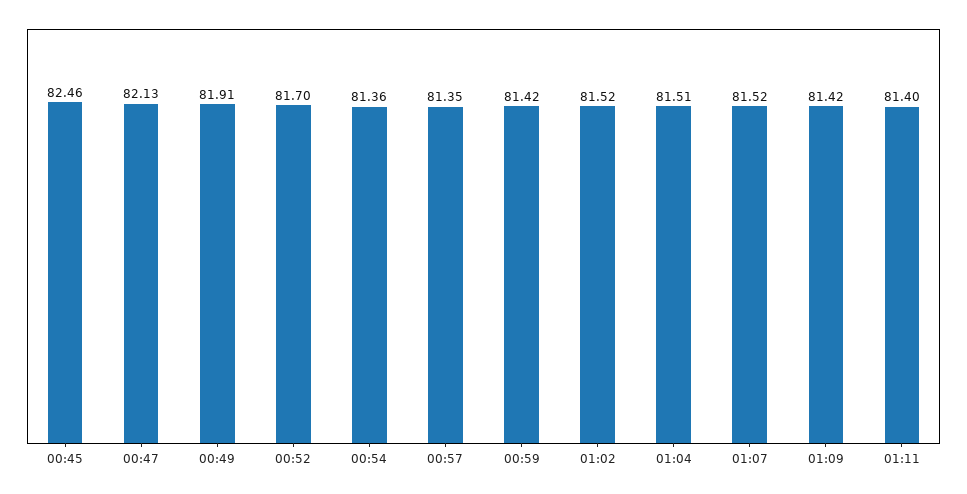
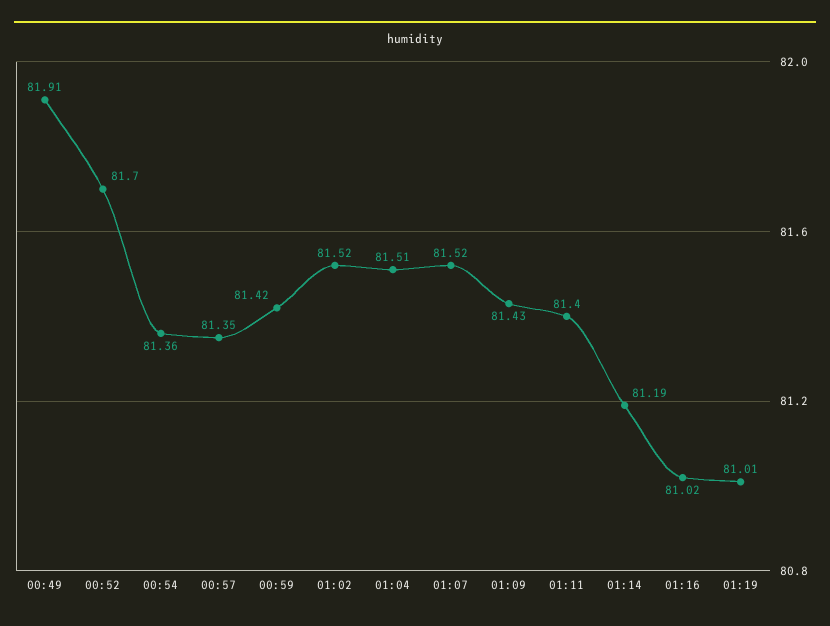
00:45: 82.46 -> none
00:47: 82.13 -> none
01:09: 81.42 -> 81.43
01:14: none -> 81.19
01:16: none -> 81.02
01:19: none -> 81.01

